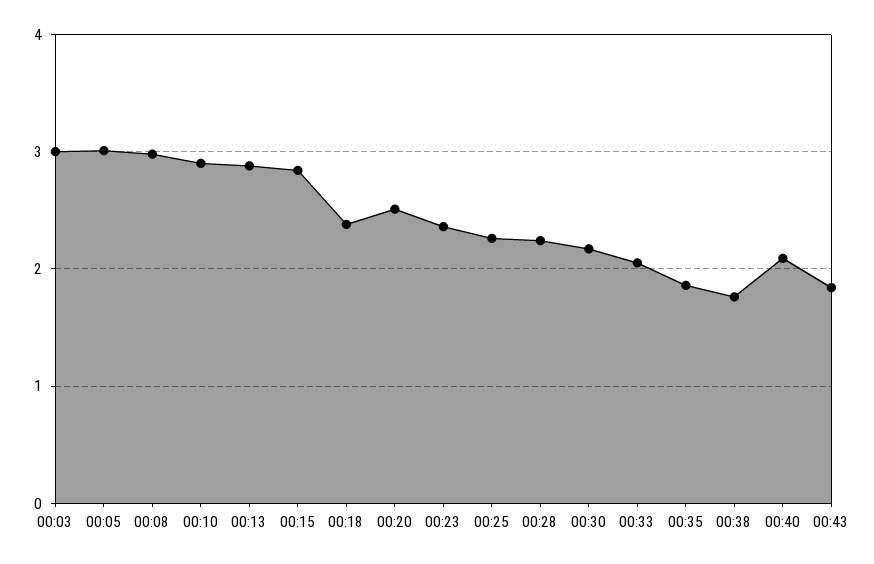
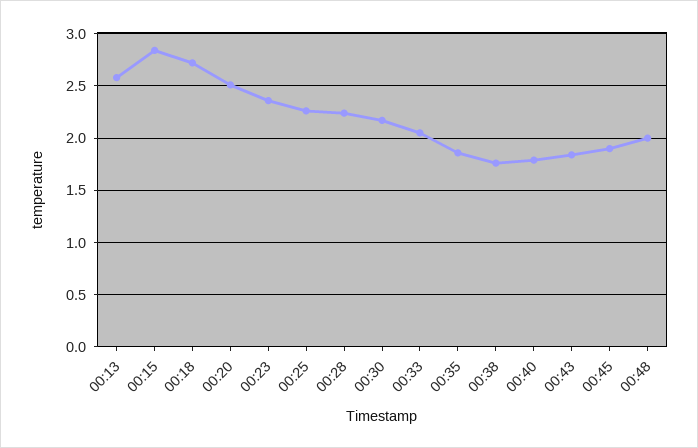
00:03: 3 -> none
00:05: 3 -> none
00:08: 3 -> none
00:10: 2.9 -> none
00:13: 2.9 -> 2.6
00:18: 2.4 -> 2.7
00:40: 2.1 -> 1.8
00:45: none -> 1.9
00:48: none -> 2

